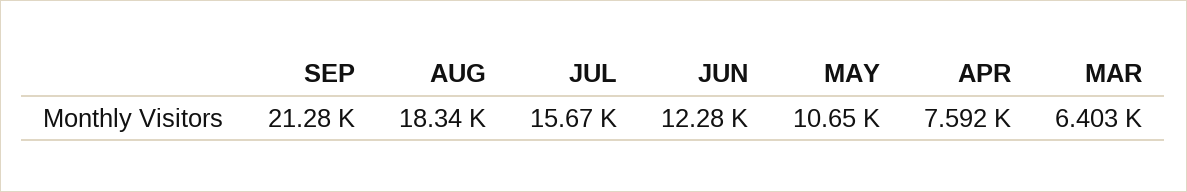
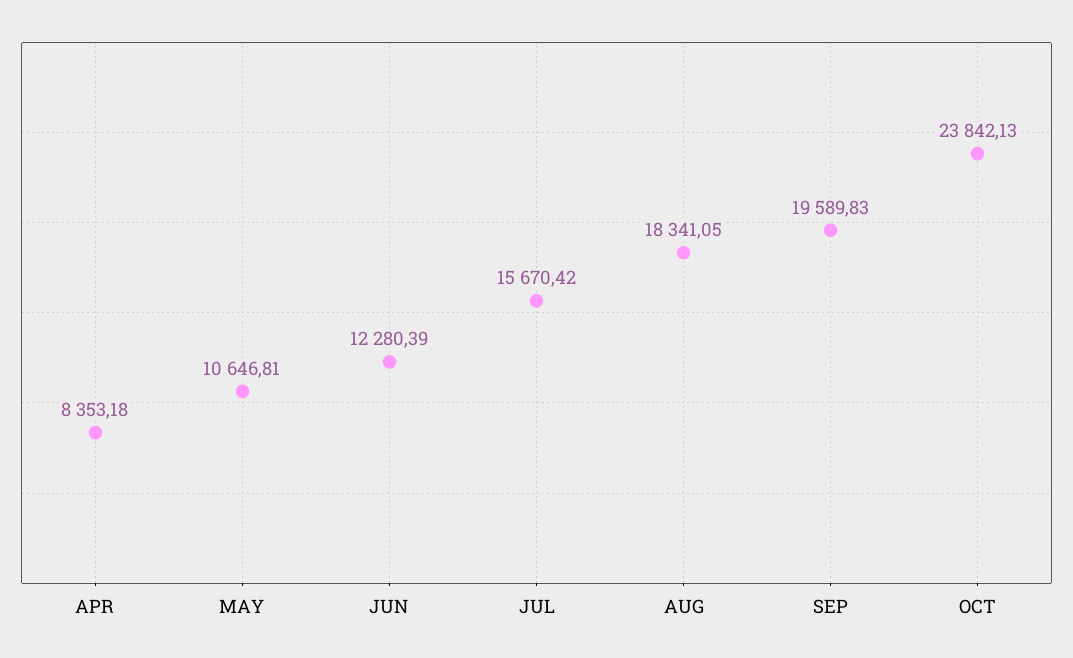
SEP: 21280 -> 19589.83
APR: 7592 -> 8353.18
MAR: 6403 -> none
OCT: none -> 23842.13

